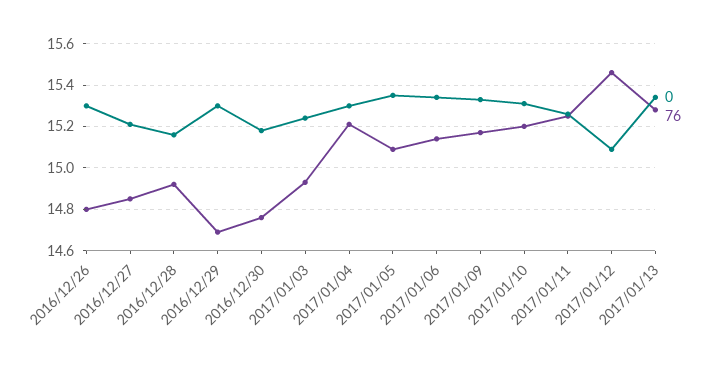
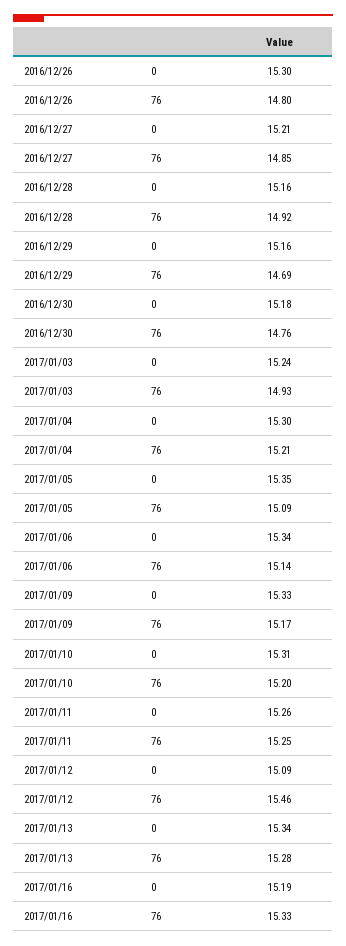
0, 2016/12/29: 15.3 -> 15.16
0, 2017/01/16: none -> 15.19
76, 2017/01/16: none -> 15.33

